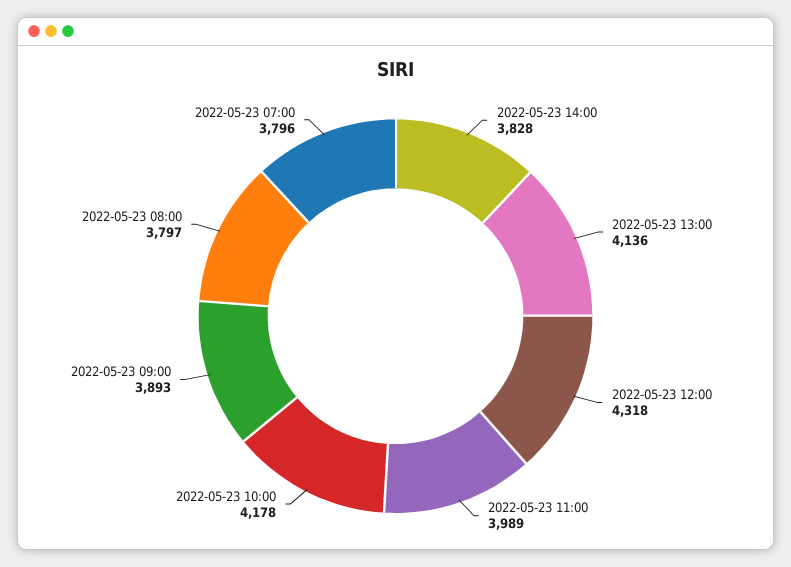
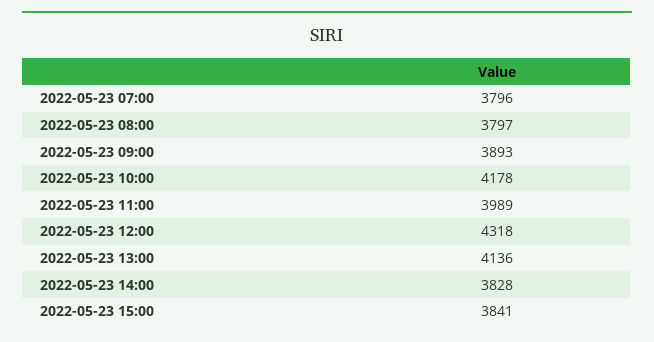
2022-05-23 15:00: none -> 3841

